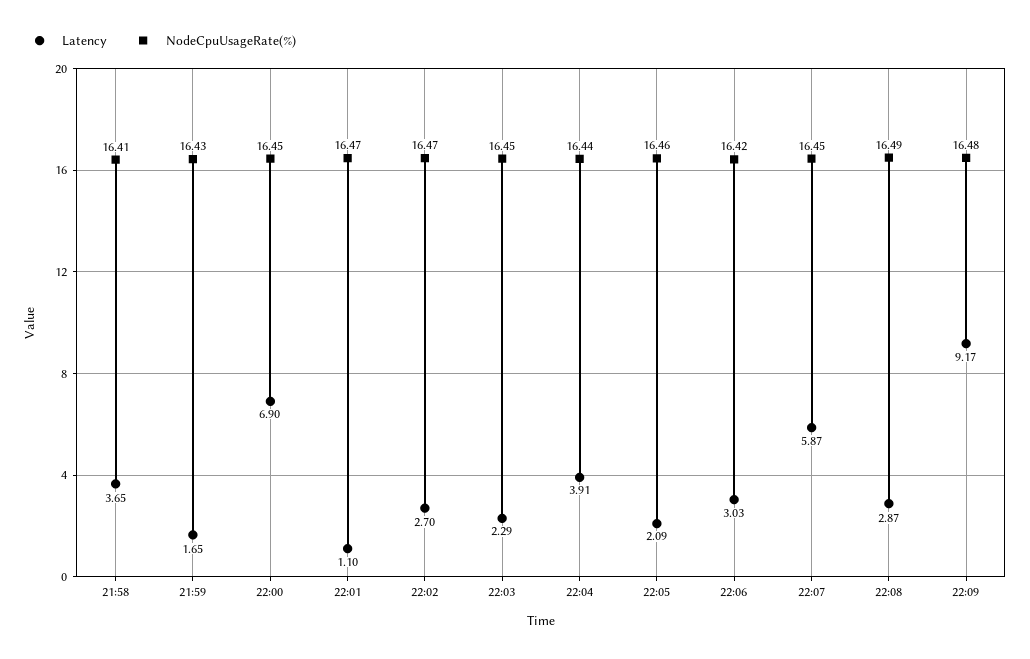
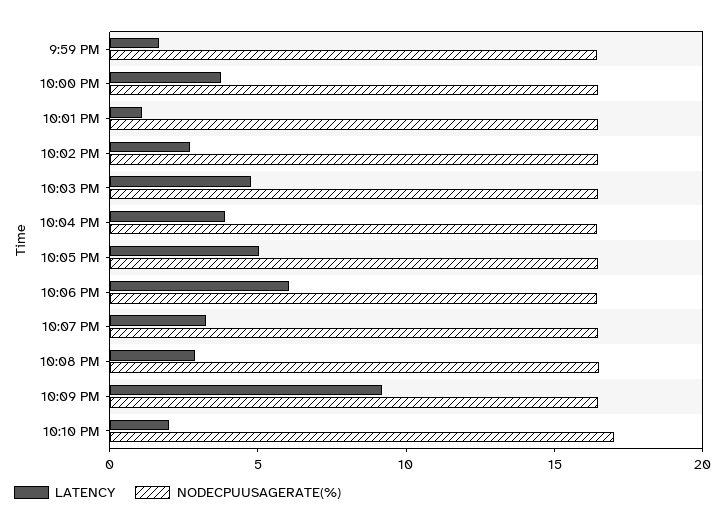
Latency, 21:58: 3.65 -> none
NodeCpuUsageRate(%), 21:58: 16.41 -> none
Latency, 22:00: 6.9 -> 4
Latency, 22:03: 2.29 -> 5
Latency, 22:05: 2.09 -> 5
Latency, 22:06: 3.03 -> 6
Latency, 22:07: 5.87 -> 3
Latency, 10:10 PM: none -> 2
NodeCpuUsageRate(%), 10:10 PM: none -> 17

